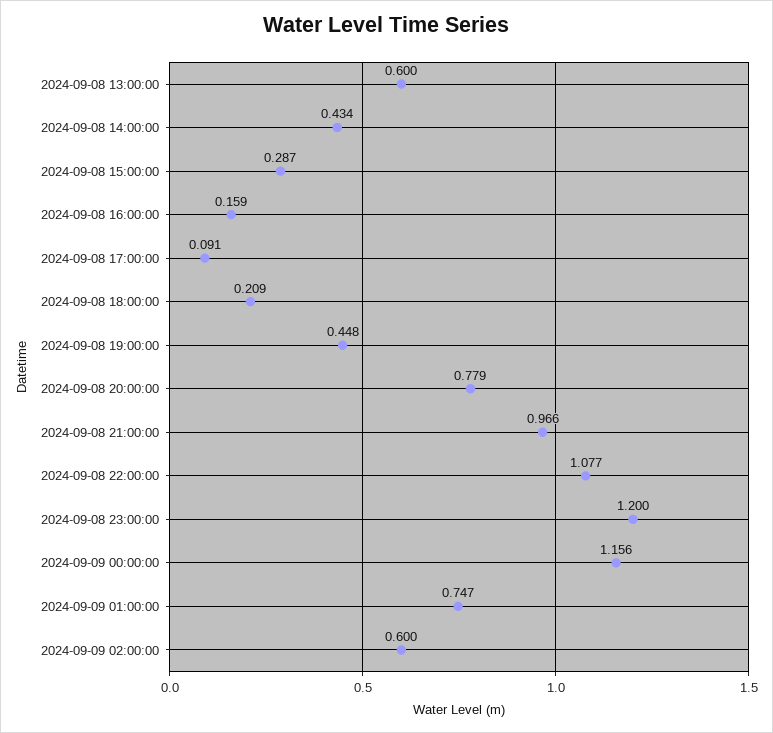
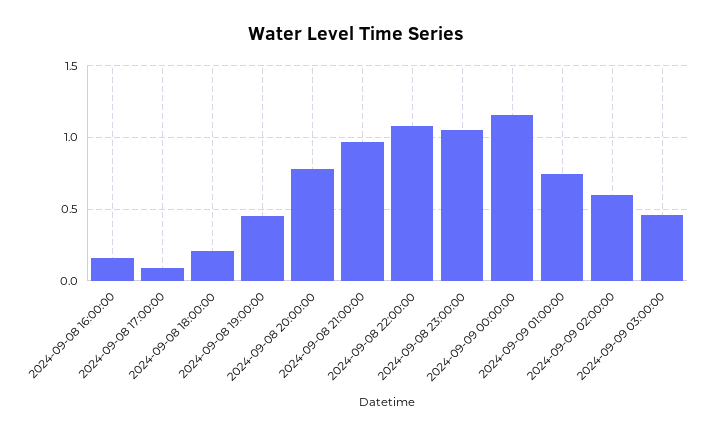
2024-09-08 13:00:00: 0.6 -> none
2024-09-08 14:00:00: 0.434 -> none
2024-09-08 15:00:00: 0.287 -> none
2024-09-08 23:00:00: 1.2 -> 1.05
2024-09-09 03:00:00: none -> 0.45

